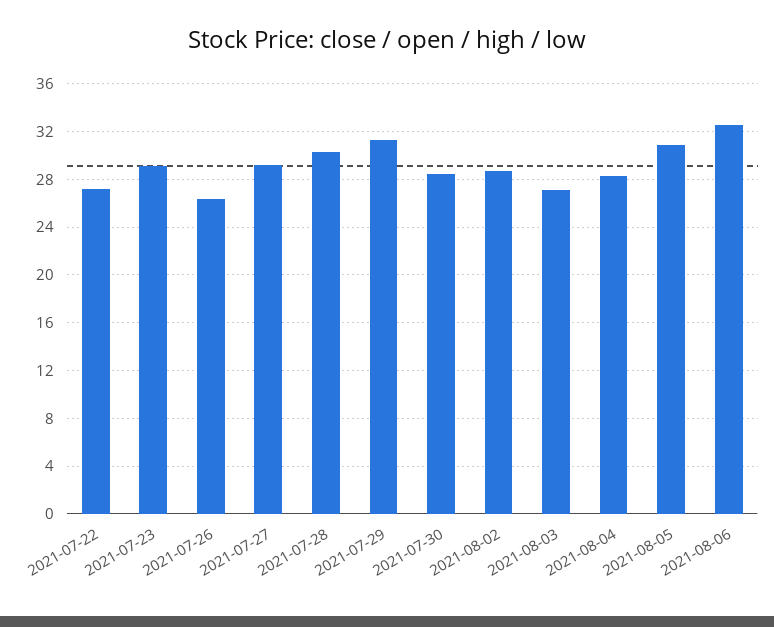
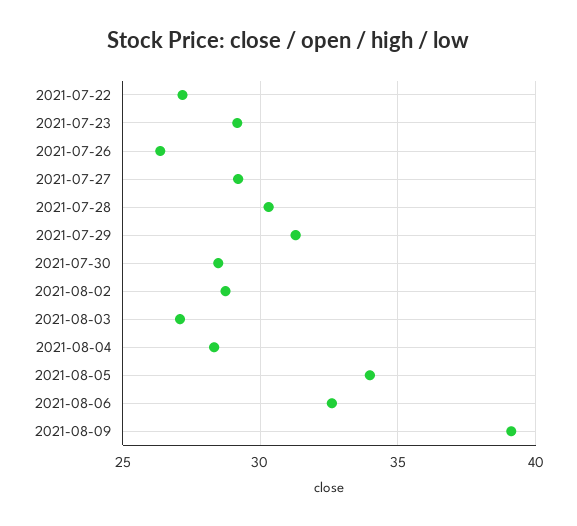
2021-08-05: 31 -> 34
2021-08-09: none -> 39

